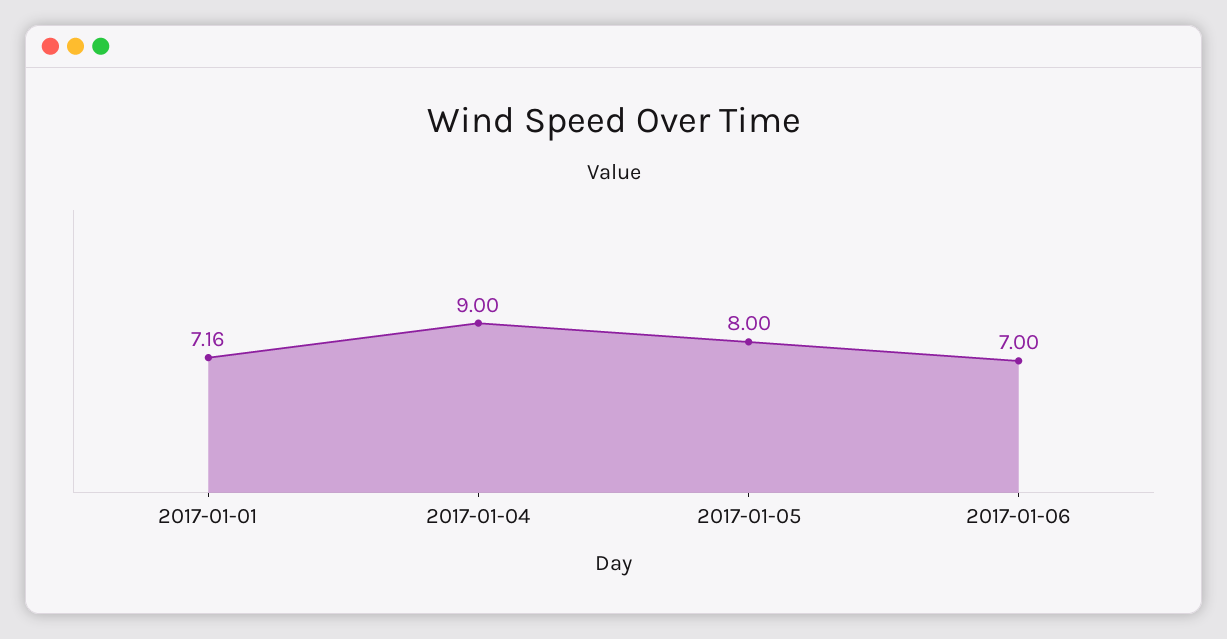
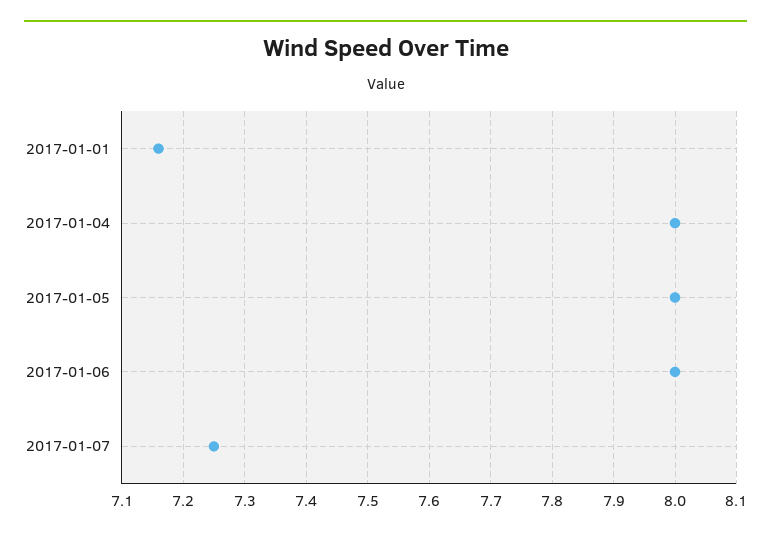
2017-01-04: 9 -> 8
2017-01-06: 7 -> 8
2017-01-07: none -> 7.25

